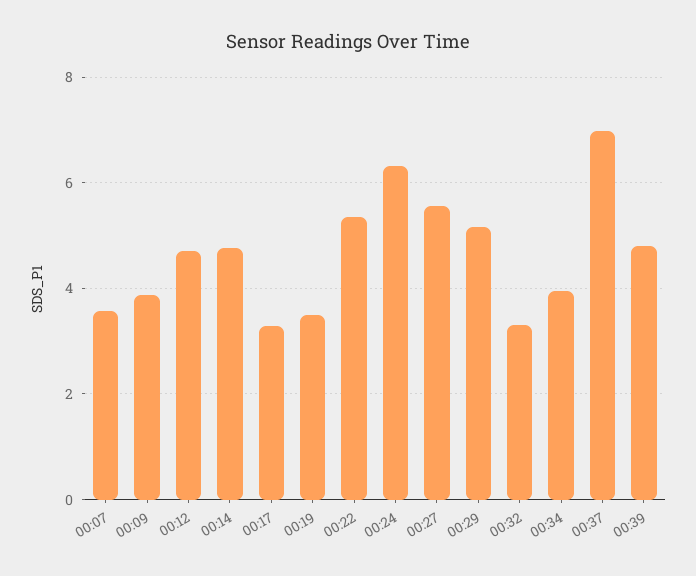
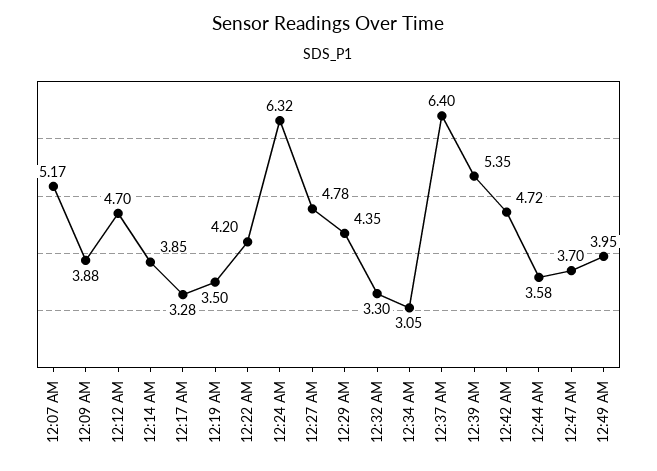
00:07: 3.6 -> 5.17
00:14: 4.8 -> 3.85
00:22: 5.4 -> 4.2
00:27: 5.6 -> 4.78
00:29: 5.2 -> 4.35
00:34: 4 -> 3.05
00:37: 7 -> 6.4
00:39: 4.8 -> 5.35
12:42 AM: none -> 4.72
12:44 AM: none -> 3.58
12:47 AM: none -> 3.7
12:49 AM: none -> 3.95

